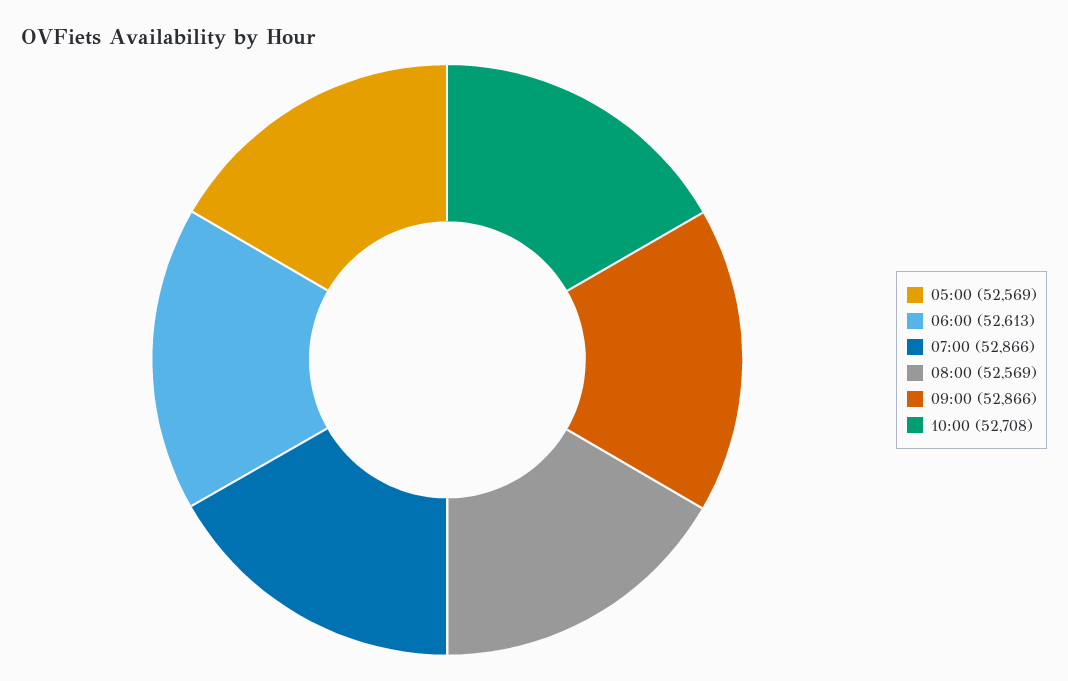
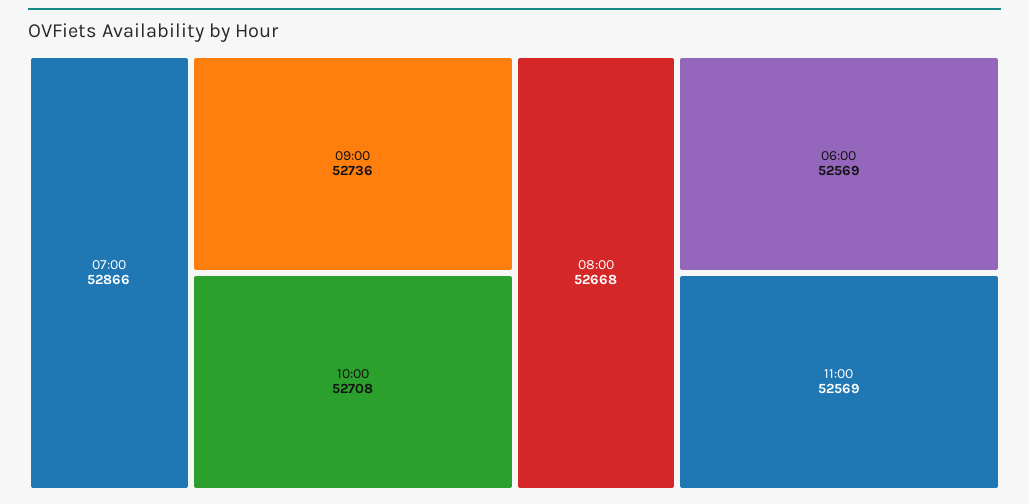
05:00: 52569 -> none
06:00: 52613 -> 52569
08:00: 52569 -> 52668
09:00: 52866 -> 52736
11:00: none -> 52569

